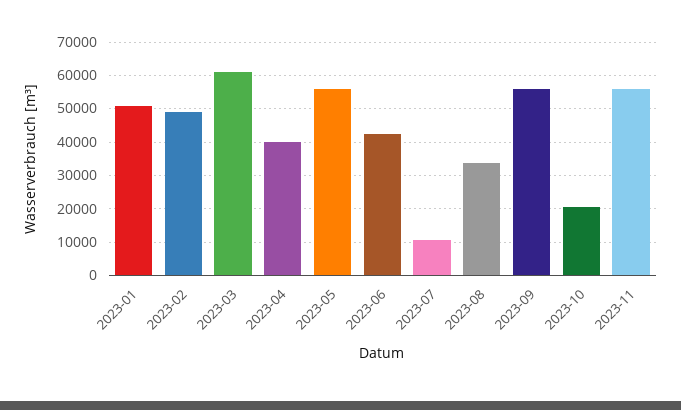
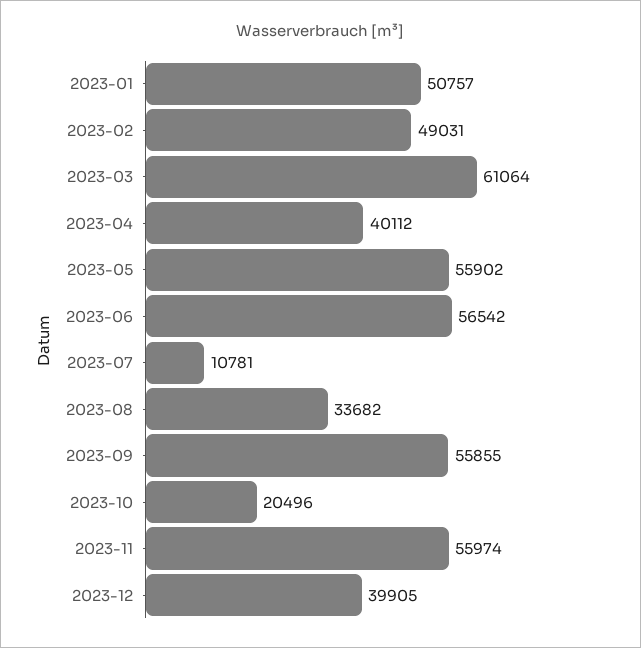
2023-06: 42000 -> 56542
2023-12: none -> 39905

